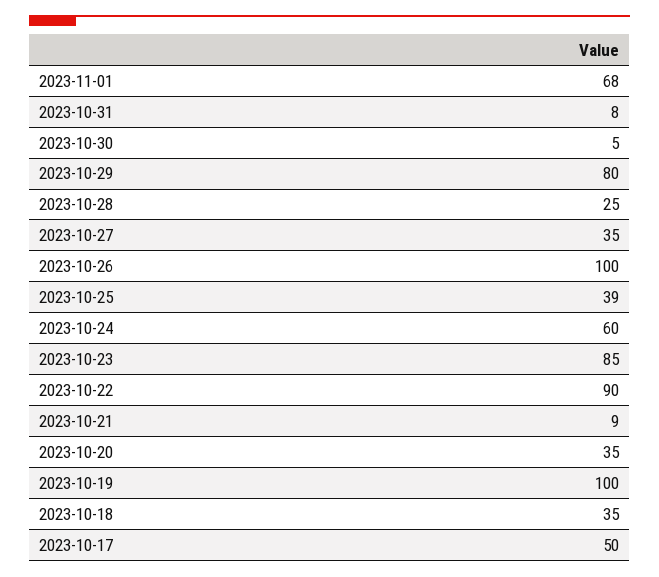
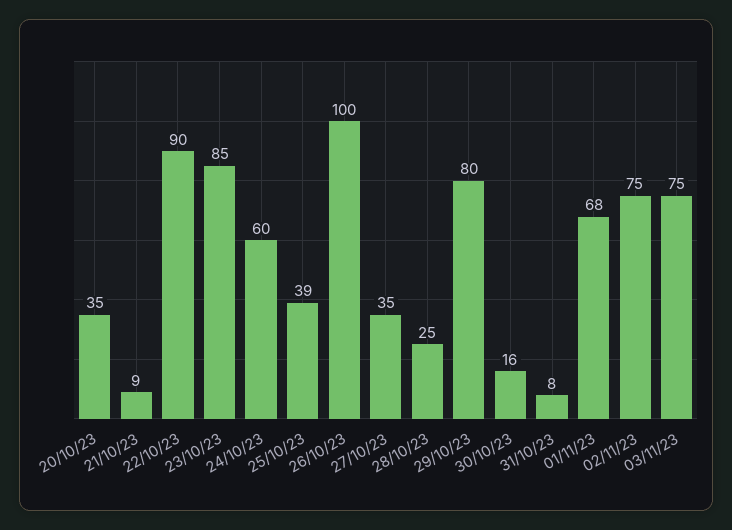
2023-10-30: 5 -> 16
2023-10-19: 100 -> none
2023-10-18: 35 -> none
2023-10-17: 50 -> none
02/11/23: none -> 75
03/11/23: none -> 75

